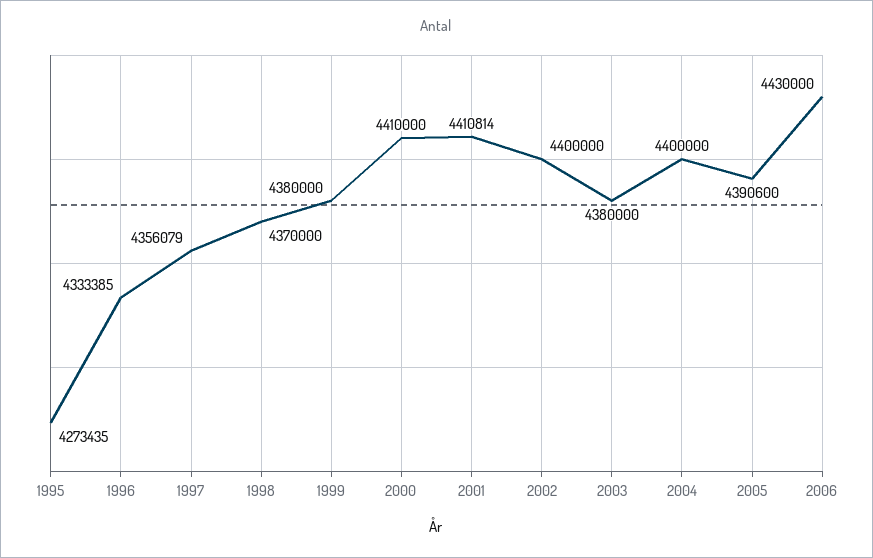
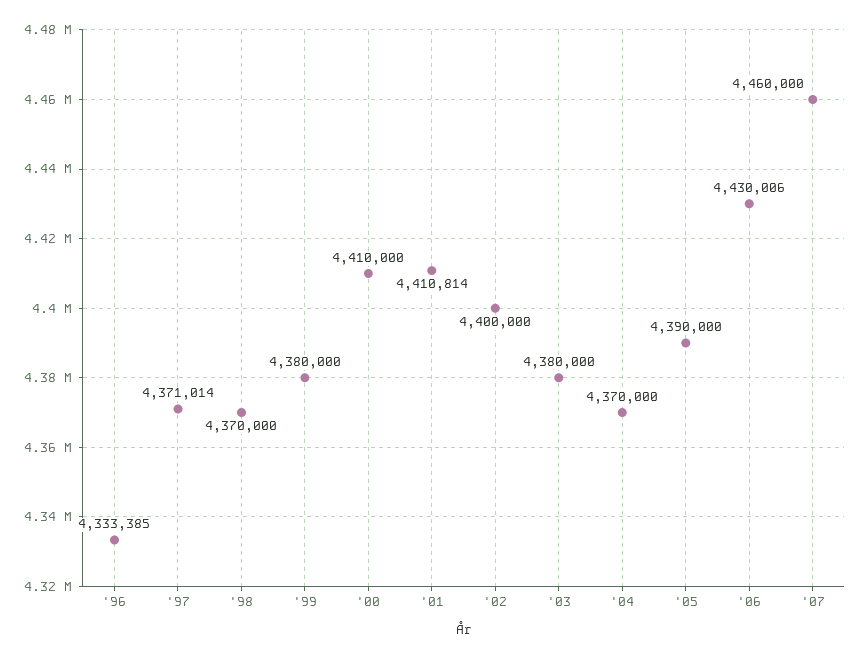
1995: 4273435 -> none
1997: 4356079 -> 4371014
2004: 4400000 -> 4370000
2005: 4390600 -> 4390000
2006: 4430000 -> 4430006
'07: none -> 4460000

